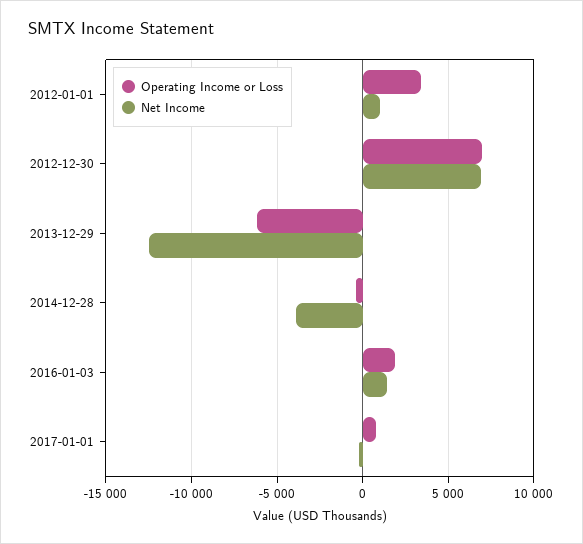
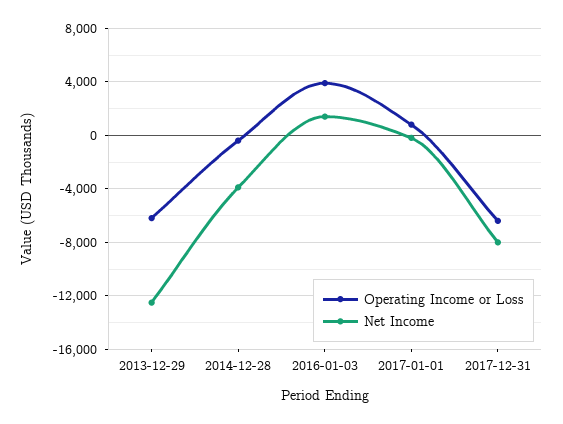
Operating Income or Loss, 2012-01-01: 3500 -> none
Net Income, 2012-01-01: 1000 -> none
Operating Income or Loss, 2012-12-30: 7000 -> none
Net Income, 2012-12-30: 7000 -> none
Operating Income or Loss, 2016-01-03: 2000 -> 4000
Operating Income or Loss, 2017-12-31: none -> -6500
Net Income, 2017-12-31: none -> -8000

